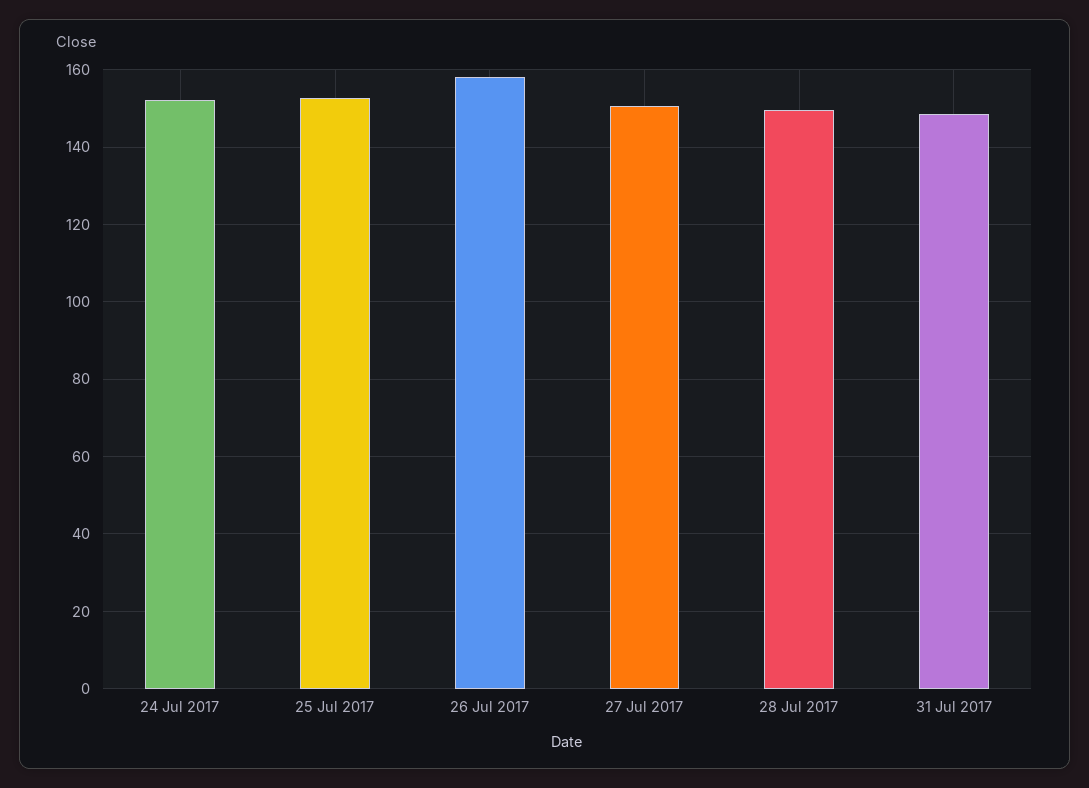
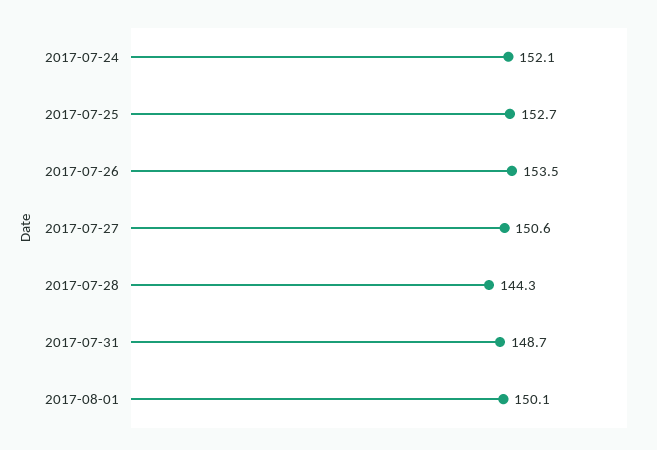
26 Jul 2017: 158 -> 153.5
28 Jul 2017: 150 -> 144.3
2017-08-01: none -> 150.1

